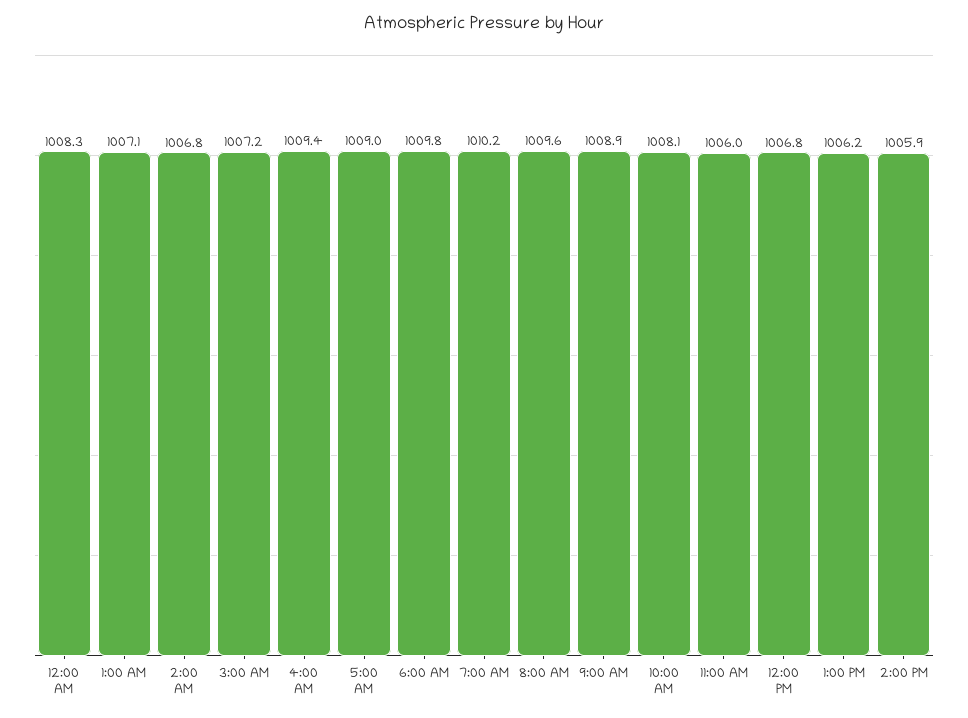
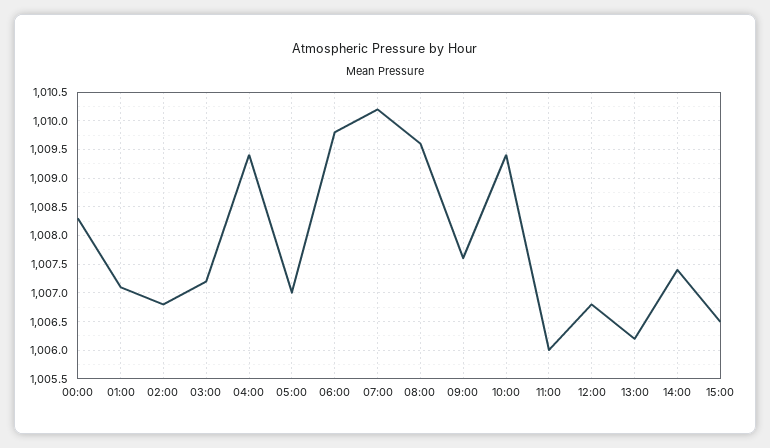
5:00 AM: 1009 -> 1007
9:00 AM: 1008.9 -> 1007.5
10:00 AM: 1008.1 -> 1009.5
2:00 PM: 1005.9 -> 1007.5
15:00: none -> 1006.5

